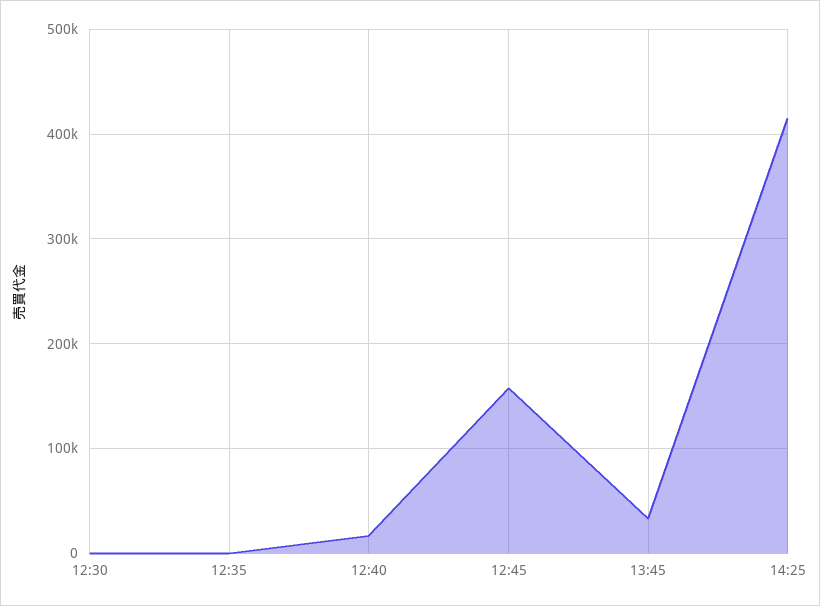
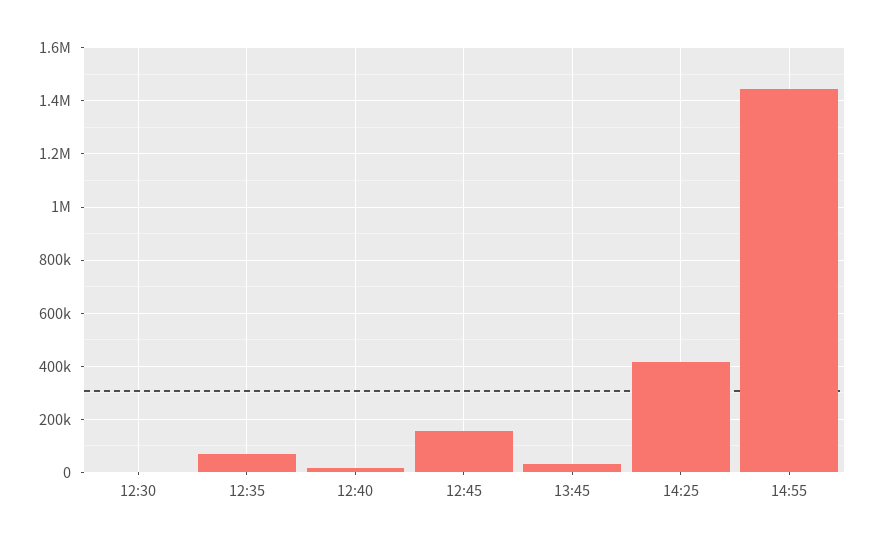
12:35: 0 -> 75000
14:55: none -> 1450000

